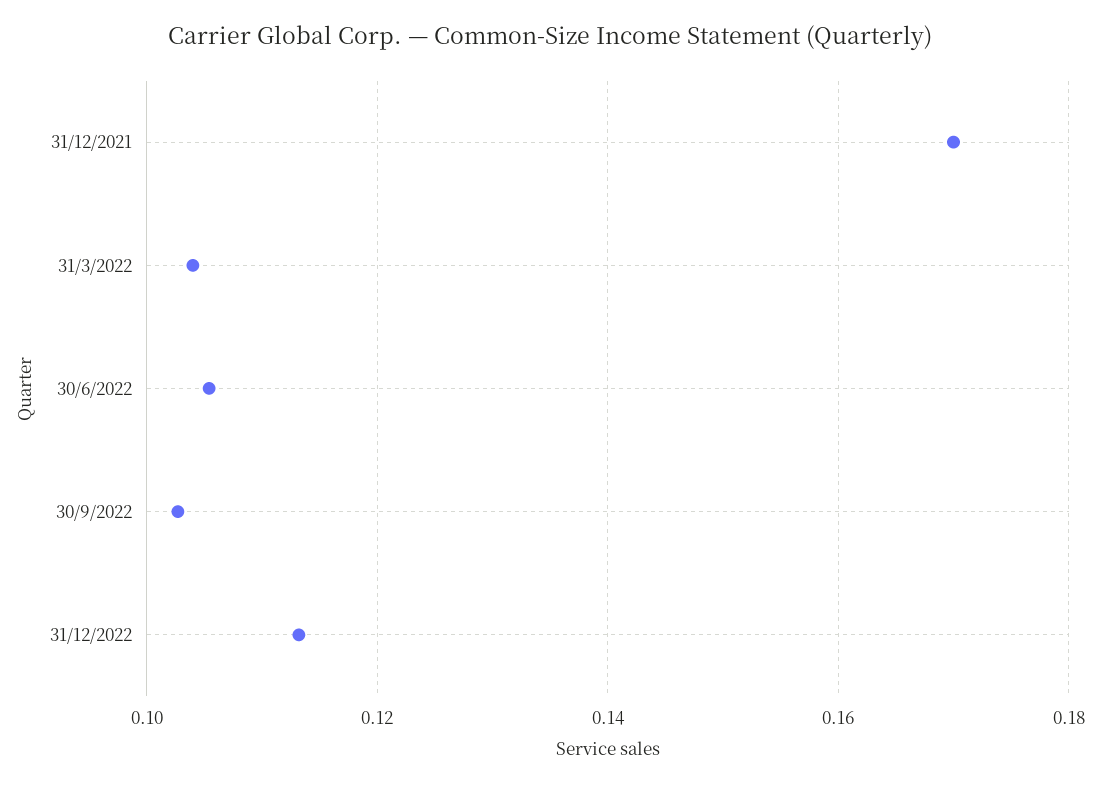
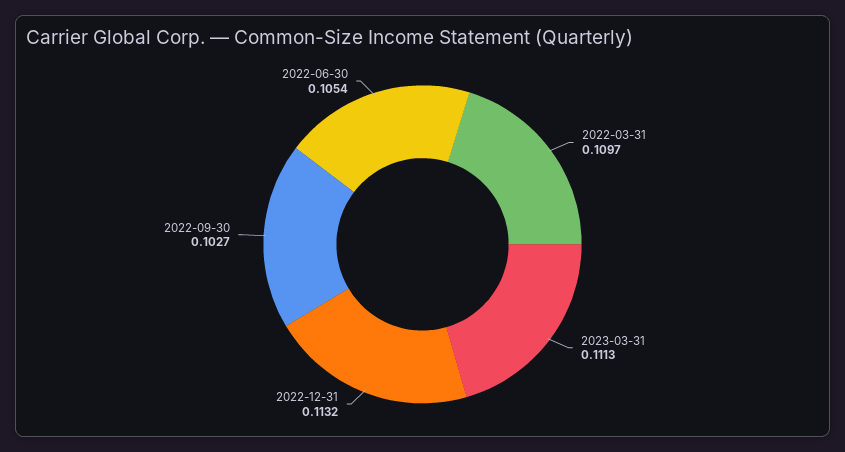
31/12/2021: 0.17 -> none
31/3/2022: 0.104 -> 0.1097
2023-03-31: none -> 0.1113

